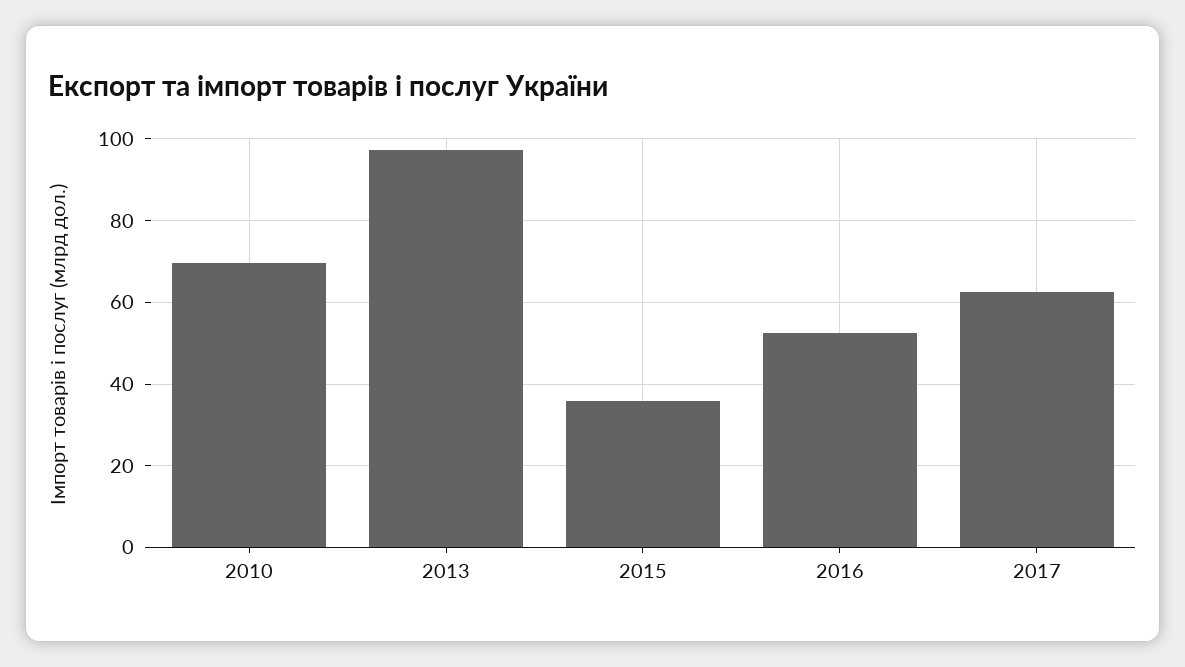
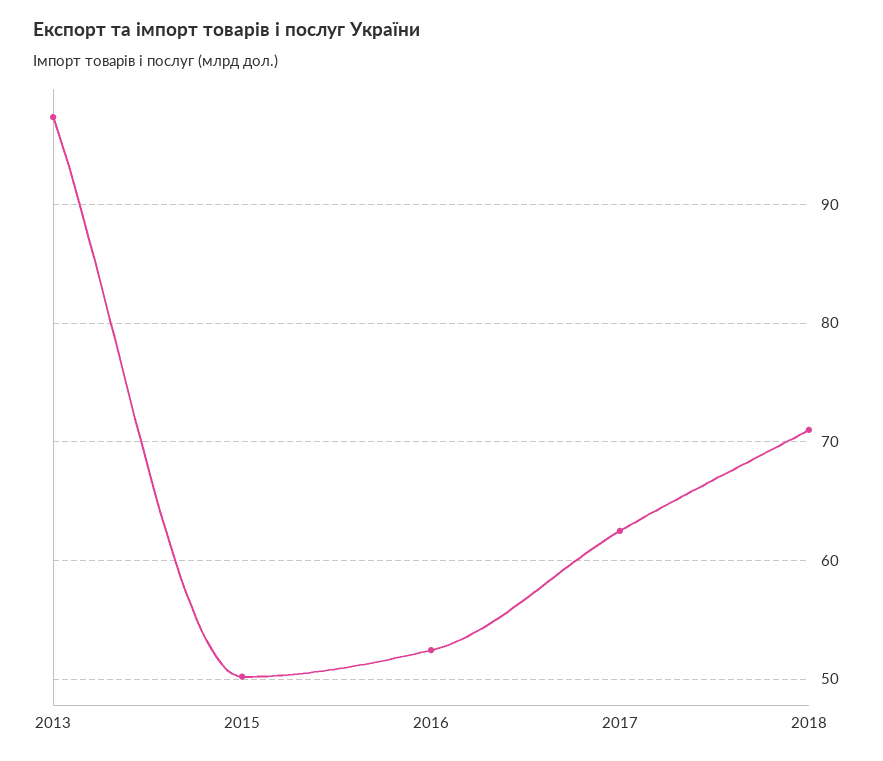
2010: 70 -> none
2015: 36 -> 50
2018: none -> 71

